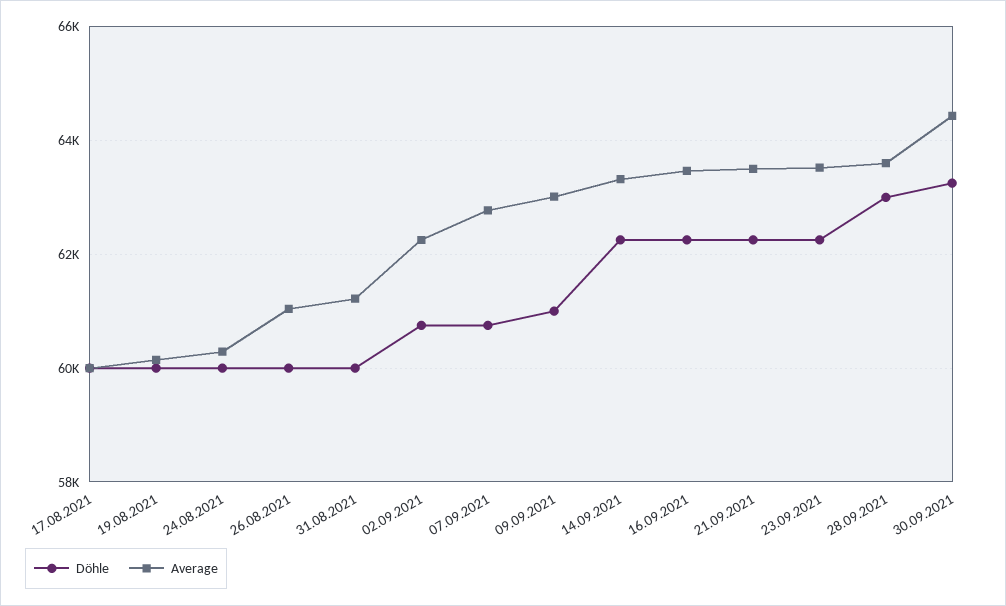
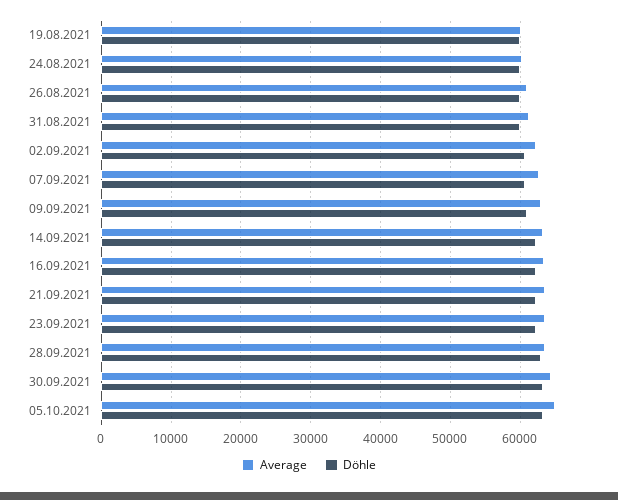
Döhle, 17.08.2021: 60000 -> none
Average, 17.08.2021: 60000 -> none
Average, 05.10.2021: none -> 65000
Döhle, 05.10.2021: none -> 63000

